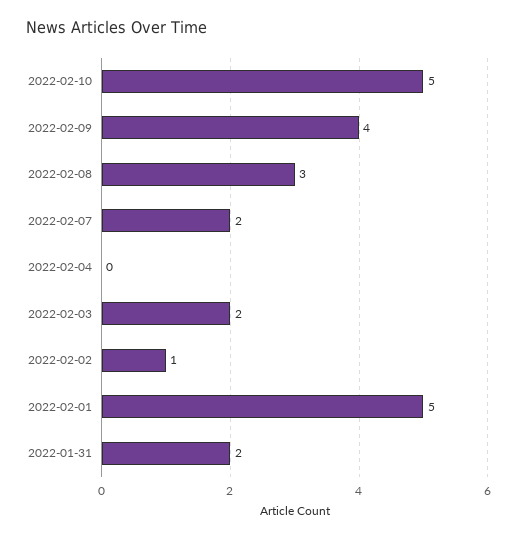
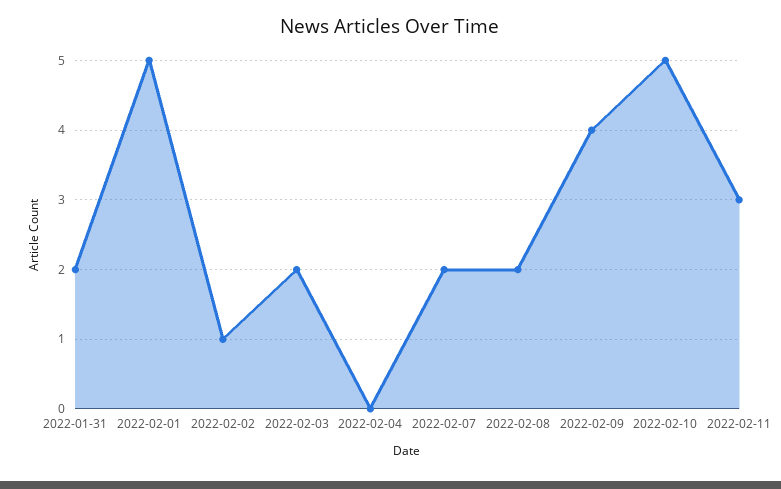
2022-02-08: 3 -> 2
2022-02-11: none -> 3

